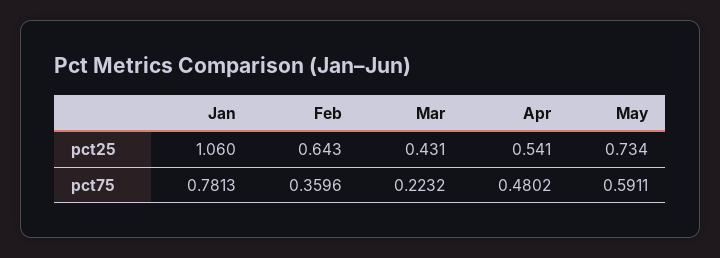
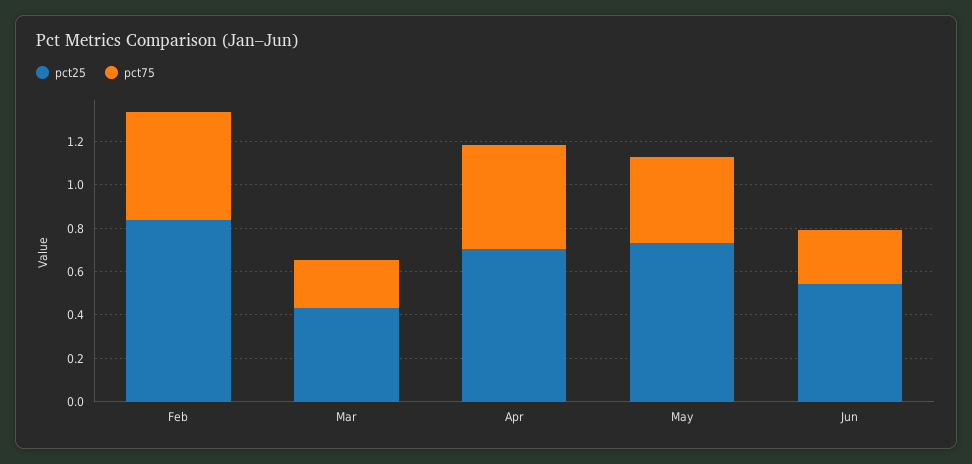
pct25, Jan: 1.06 -> none
pct25, Feb: 0.643 -> 0.85
pct25, Apr: 0.541 -> 0.7
pct75, Jan: 0.7813 -> none
pct75, Feb: 0.3596 -> 0.5
pct75, May: 0.5911 -> 0.4
pct25, Jun: none -> 0.55
pct75, Jun: none -> 0.25

